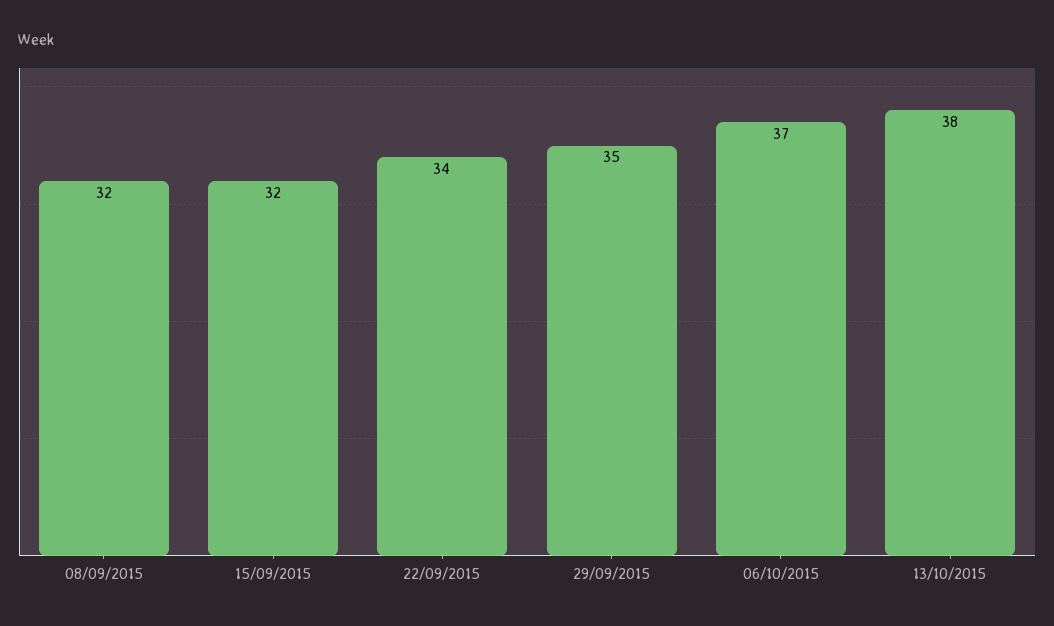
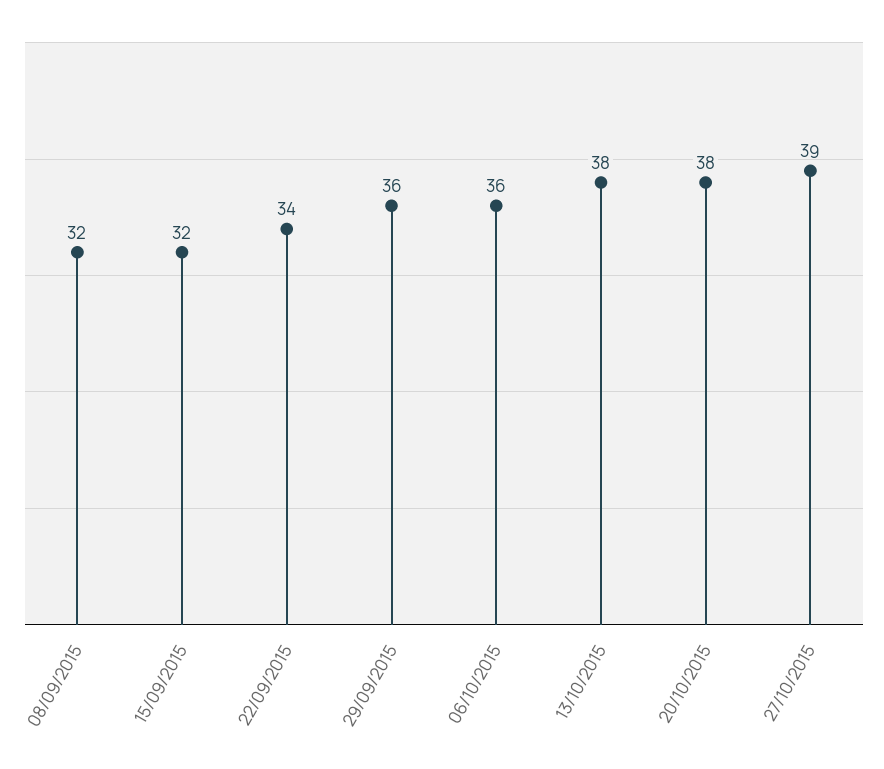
29/09/2015: 35 -> 36
06/10/2015: 37 -> 36
20/10/2015: none -> 38
27/10/2015: none -> 39

